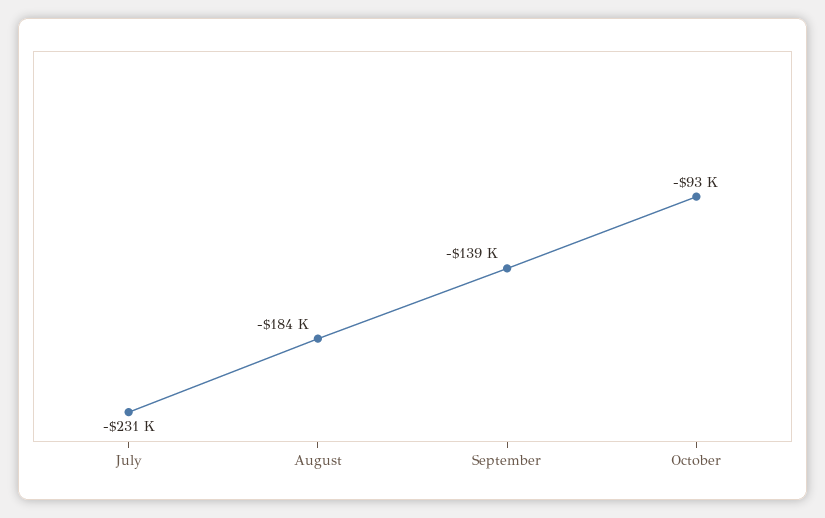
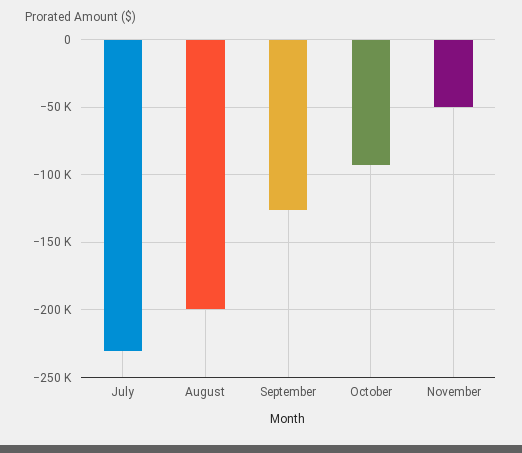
August: -184000 -> -200000
September: -139000 -> -125000
November: none -> -50000

